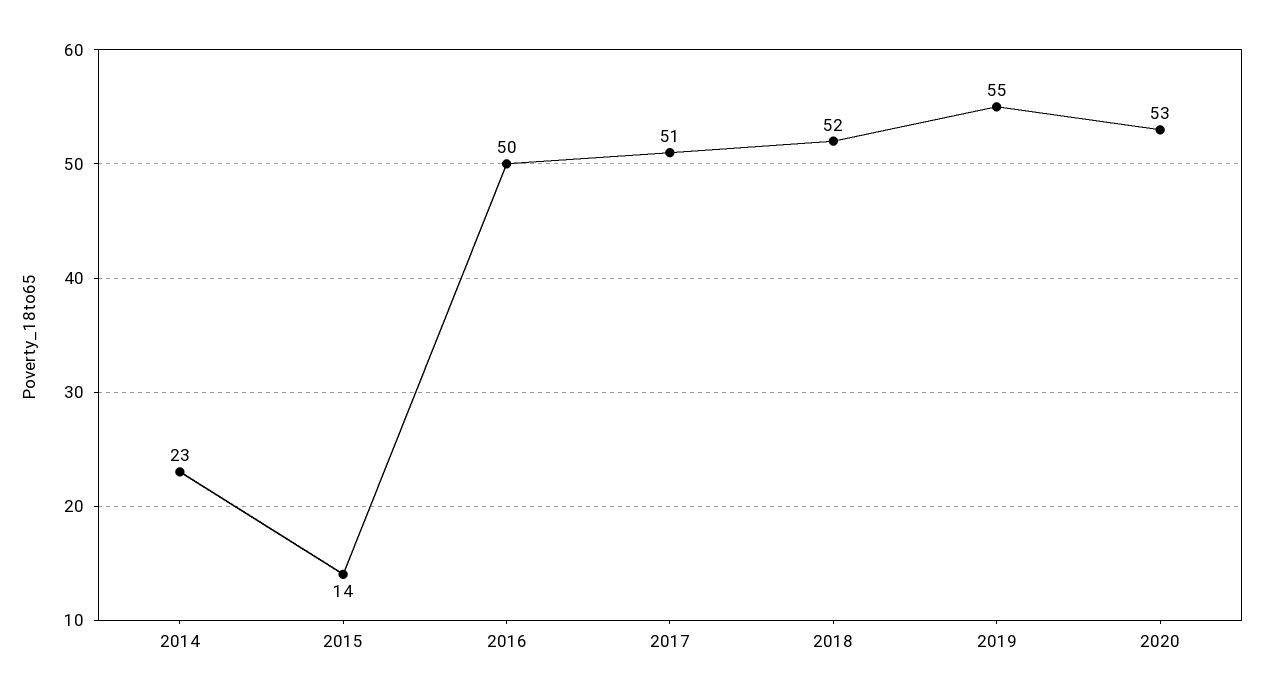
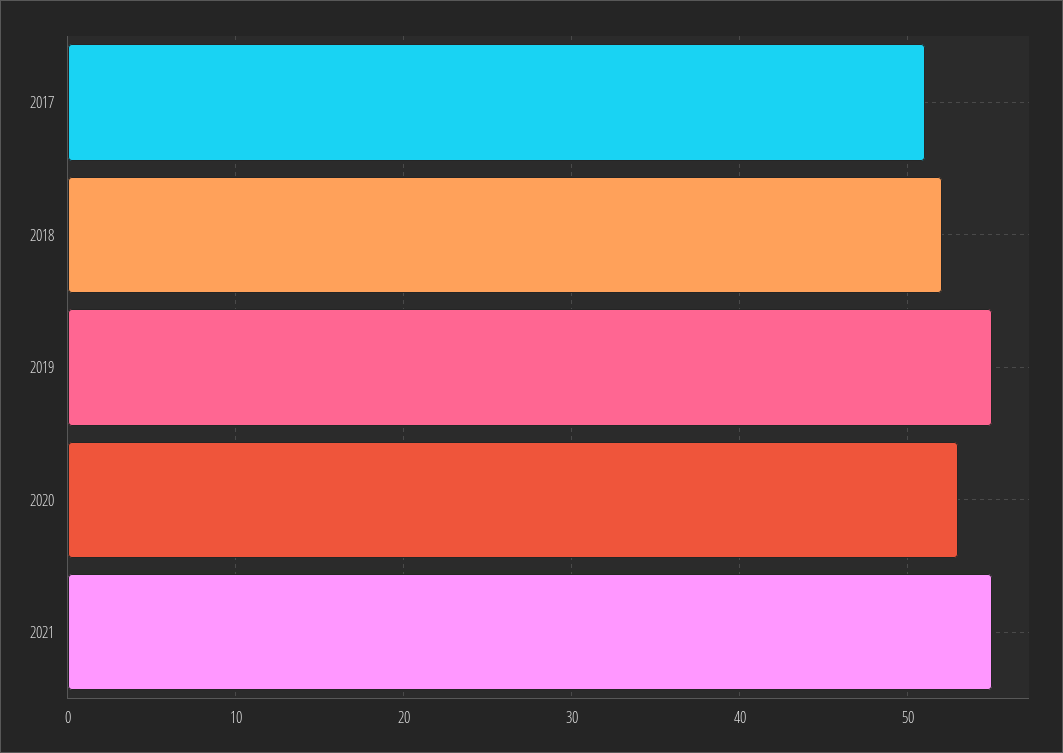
2014: 23 -> none
2015: 14 -> none
2016: 50 -> none
2021: none -> 55

